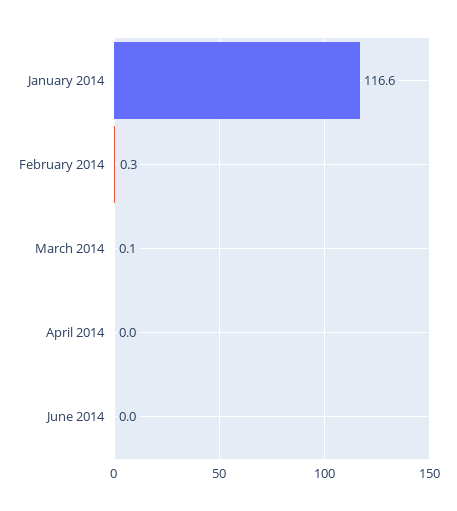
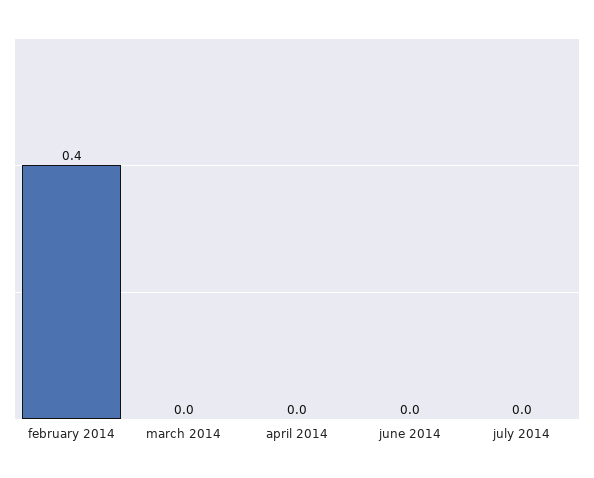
January 2014: 116.6 -> none
February 2014: 0.3 -> 0.4
March 2014: 0.1 -> 0
july 2014: none -> 0

